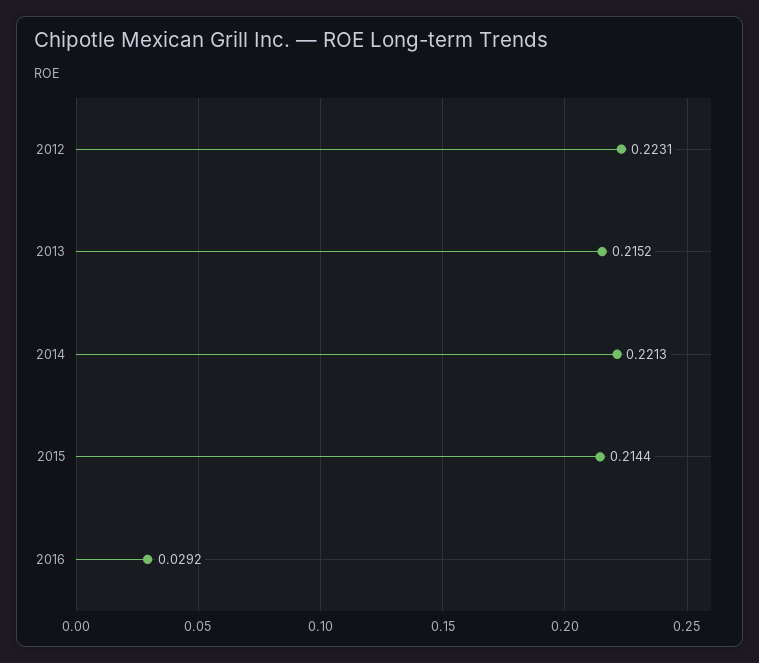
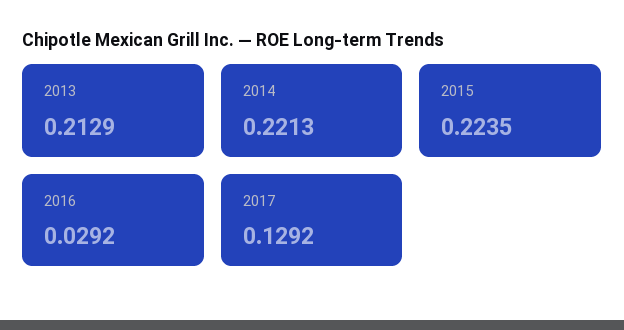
2012: 0.2231 -> none
2013: 0.2152 -> 0.2129
2015: 0.2144 -> 0.2235
2017: none -> 0.1292

